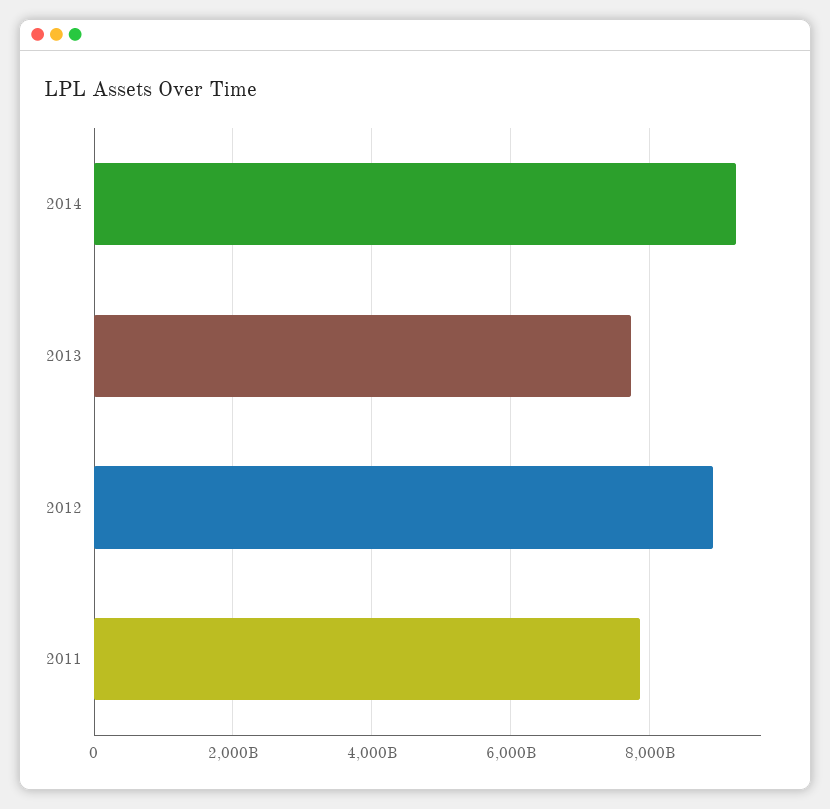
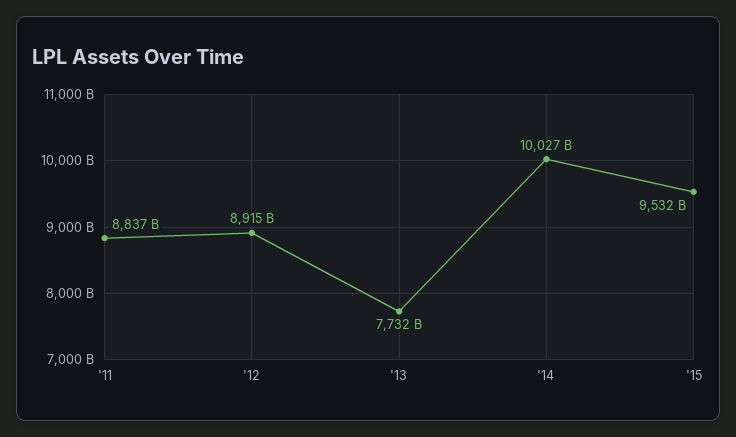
2014: 9200000000000 -> 10027000000000
2011: 7800000000000 -> 8837000000000
'15: none -> 9532000000000

